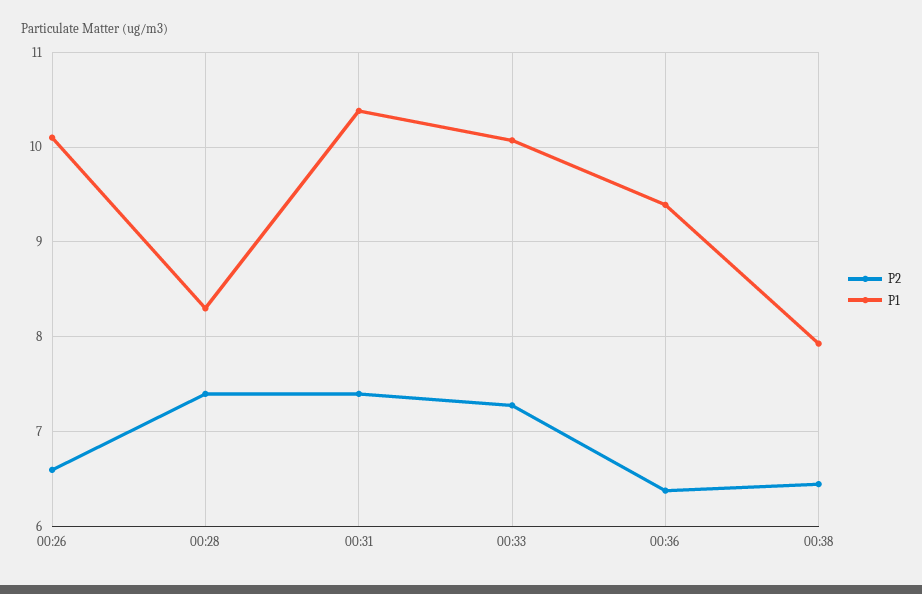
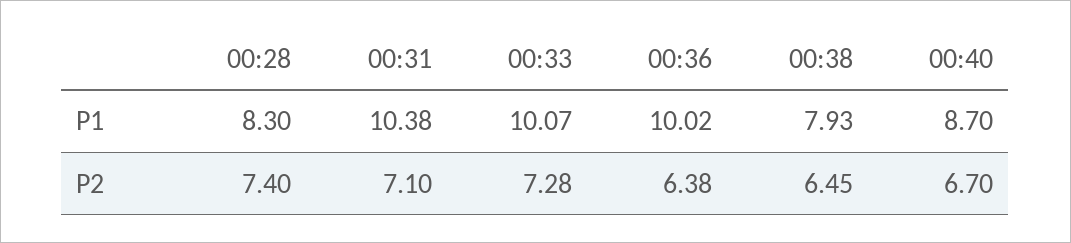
P2, 00:26: 6.6 -> none
P1, 00:26: 10.1 -> none
P2, 00:31: 7.4 -> 7.1
P1, 00:36: 9.4 -> 10.02
P1, 00:40: none -> 8.7
P2, 00:40: none -> 6.7

